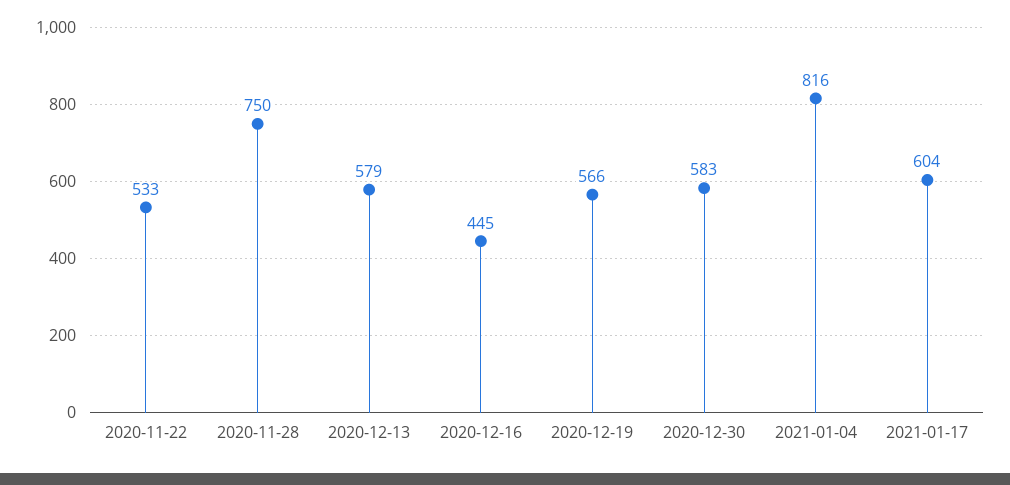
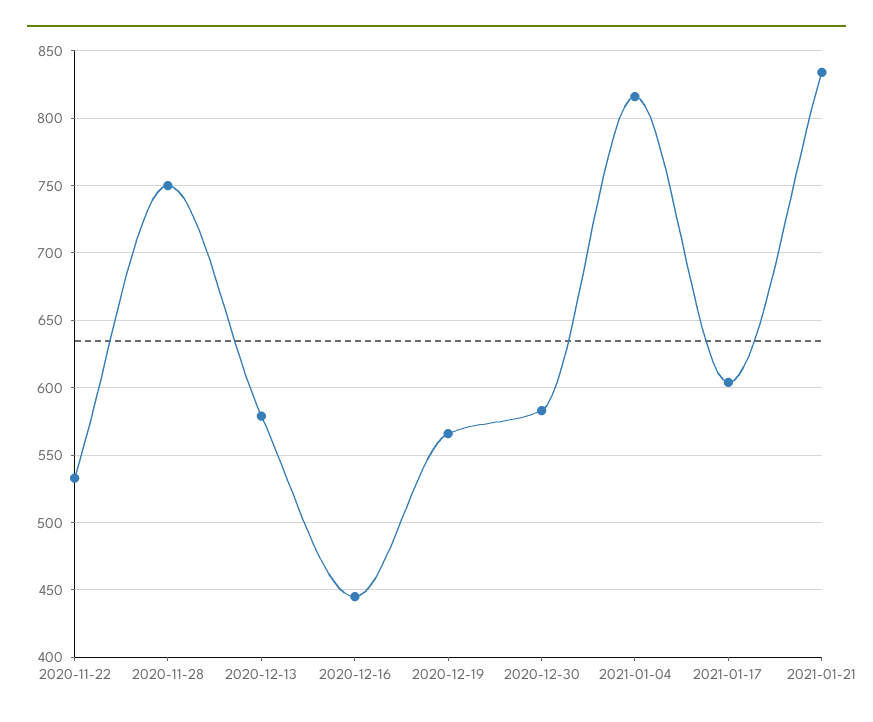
2021-01-21: none -> 835

